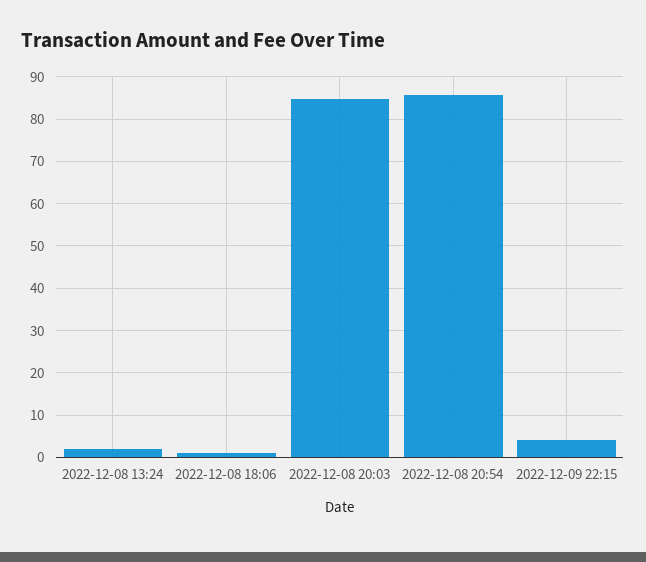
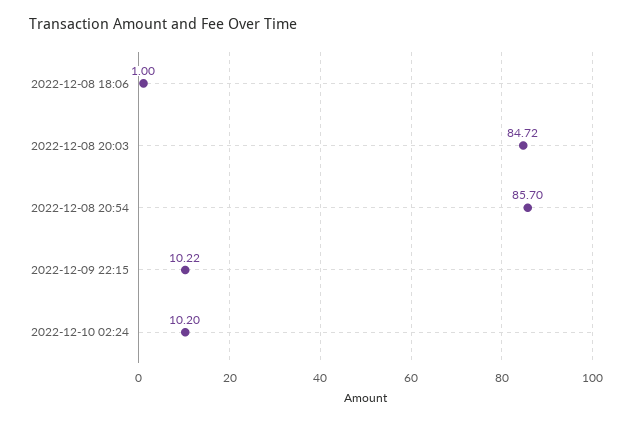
2022-12-08 13:24: 2 -> none
2022-12-09 22:15: 4 -> 10.22
2022-12-10 02:24: none -> 10.2

